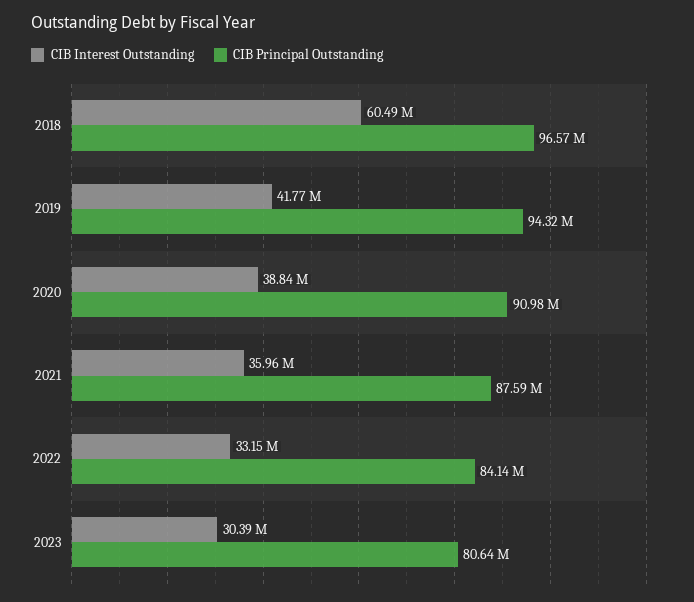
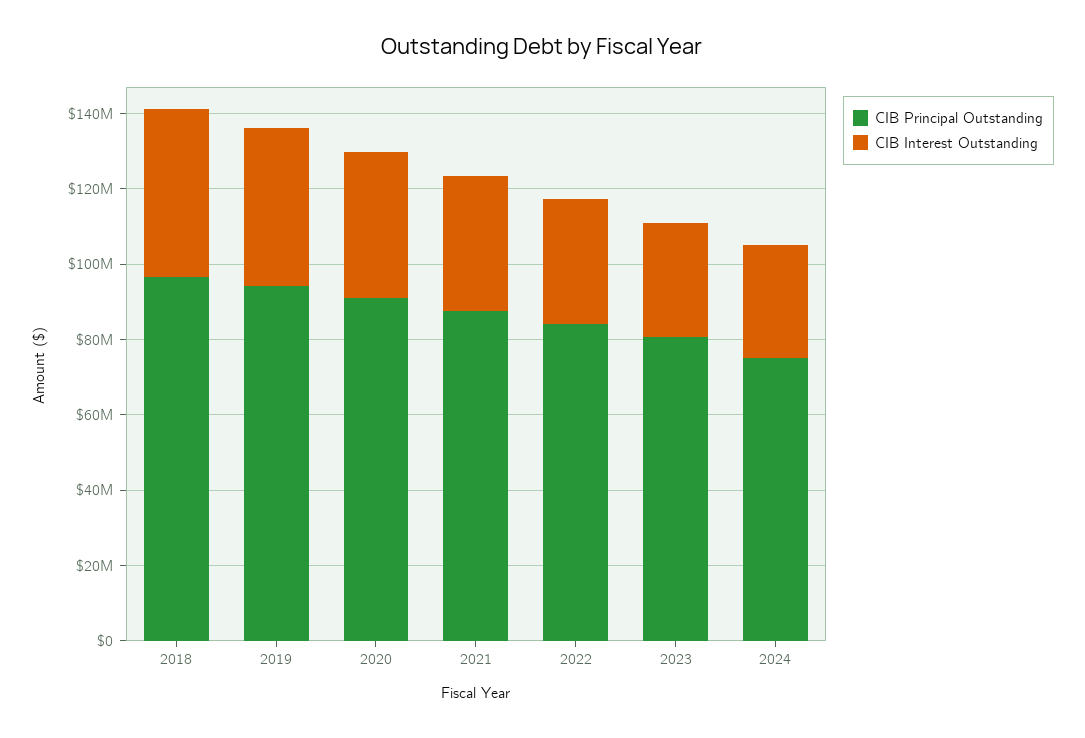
CIB Interest Outstanding, 2018: 60490000 -> 45000000
CIB Principal Outstanding, 2024: none -> 75000000
CIB Interest Outstanding, 2024: none -> 30000000

